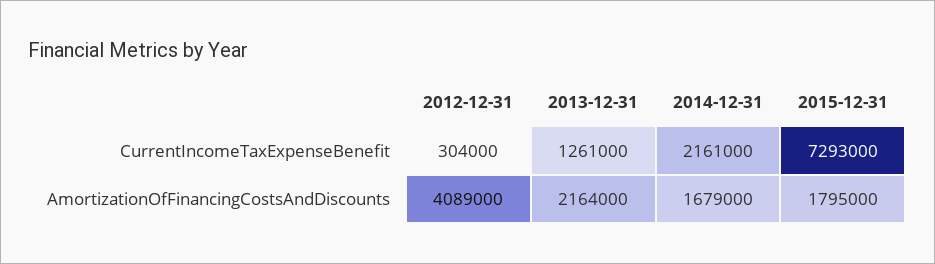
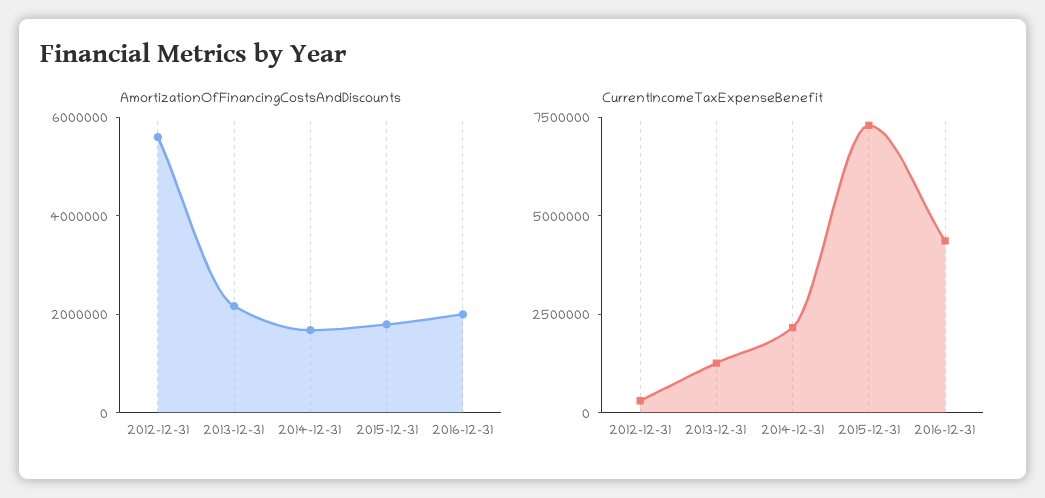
AmortizationOfFinancingCostsAndDiscounts, 2012-12-31: 4089000 -> 5500000
AmortizationOfFinancingCostsAndDiscounts, 2016-12-31: none -> 2000000
CurrentIncomeTaxExpenseBenefit, 2016-12-31: none -> 4500000

